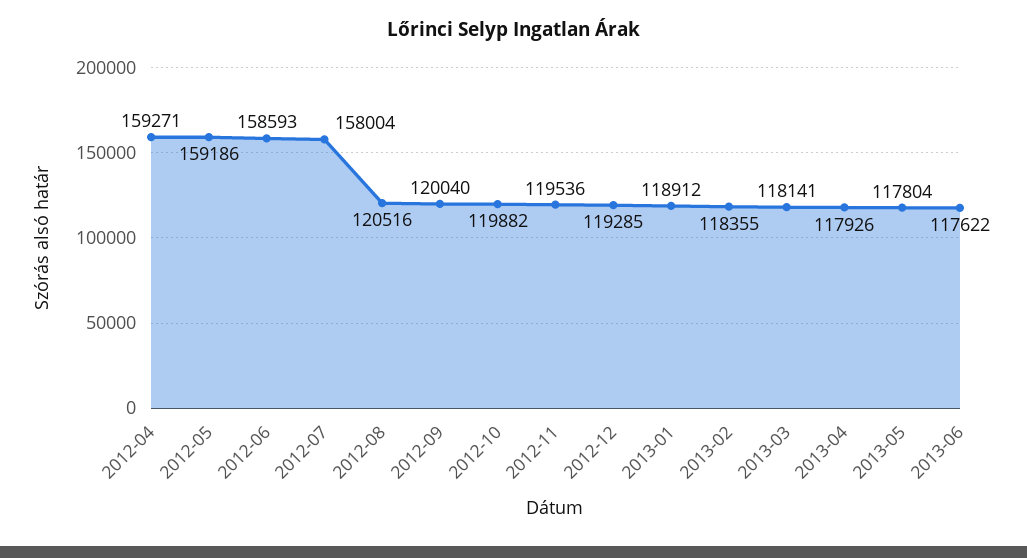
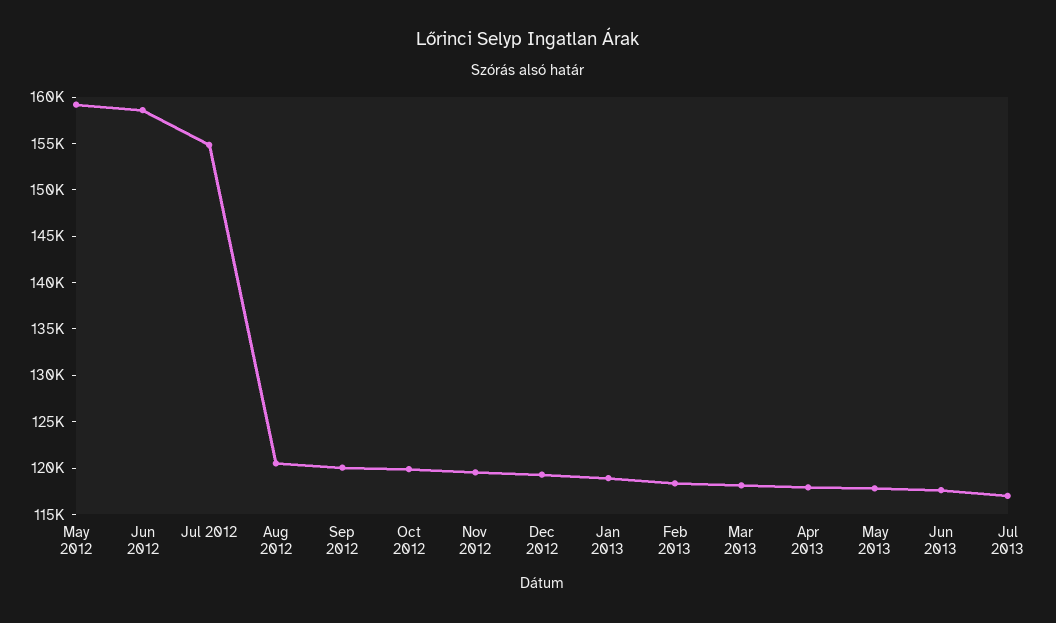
2012-04: 159271 -> none
2012-07: 158004 -> 155000
Jul 2013: none -> 117000

